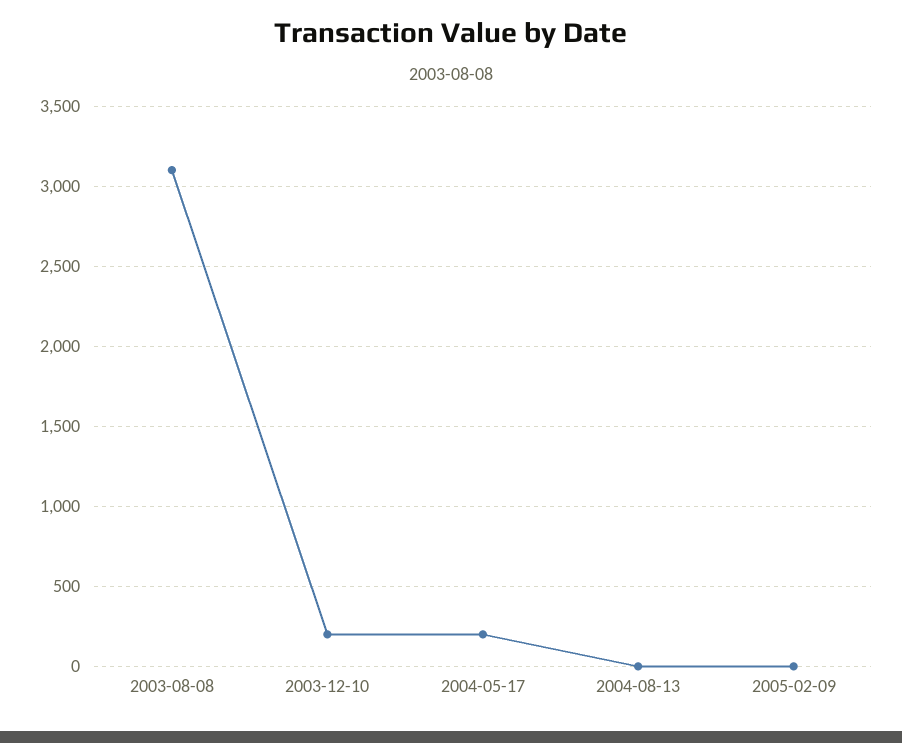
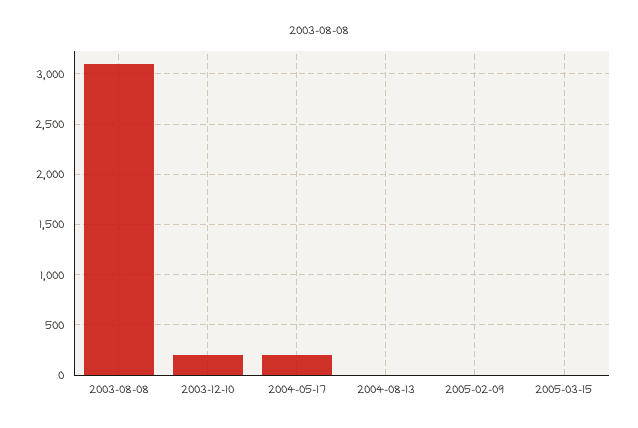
2005-03-15: none -> 0

